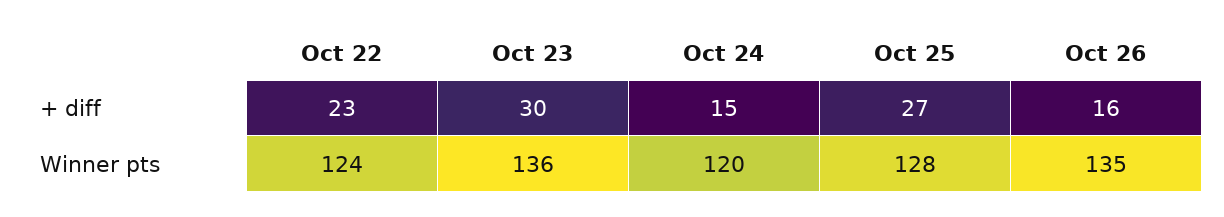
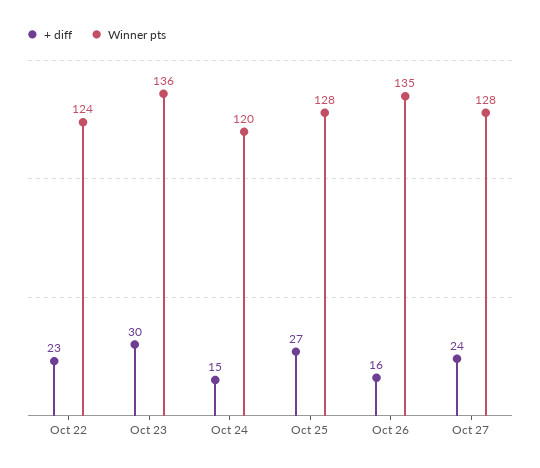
+ diff, Oct 27: none -> 24
Winner pts, Oct 27: none -> 128

